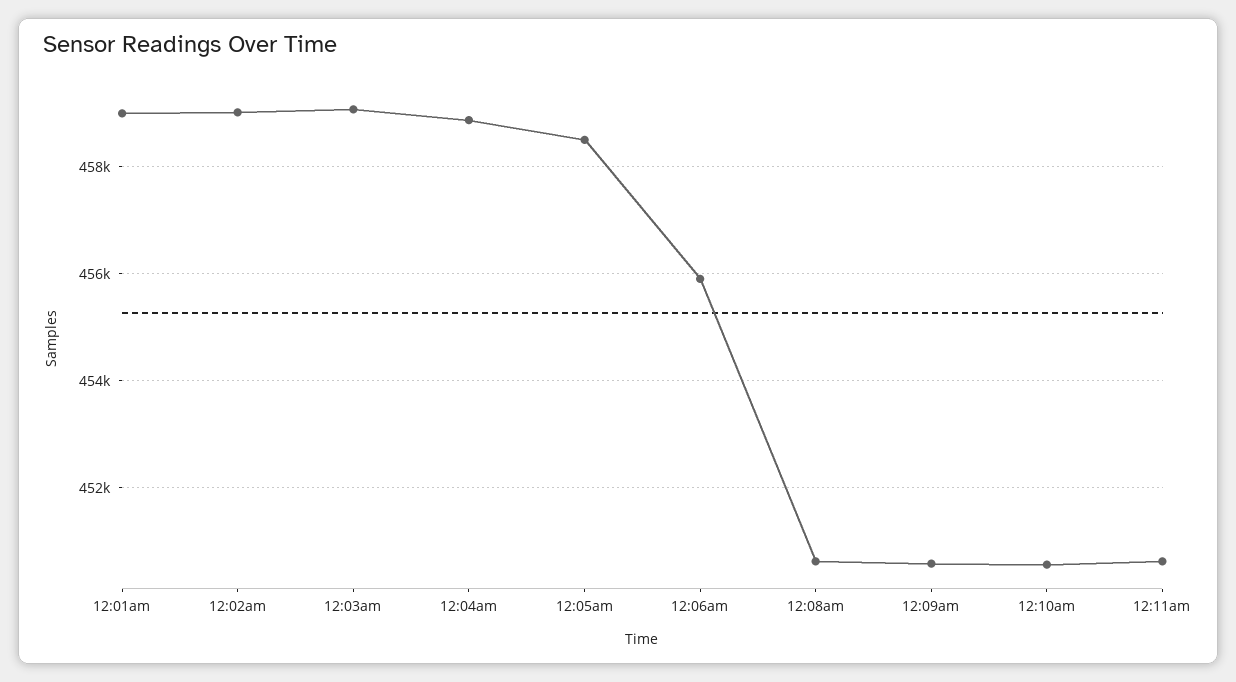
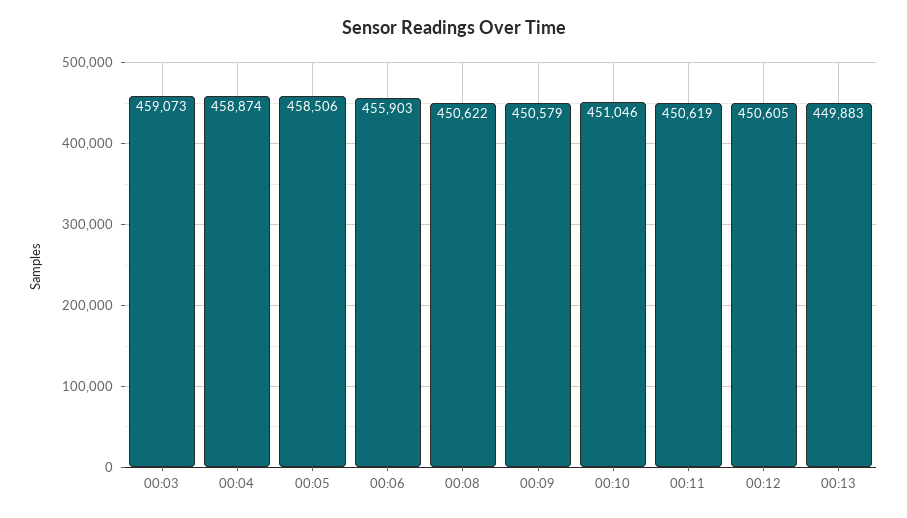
12:01am: 459000 -> none
12:02am: 459000 -> none
12:10am: 450600 -> 451046
00:12: none -> 450605
00:13: none -> 449883

